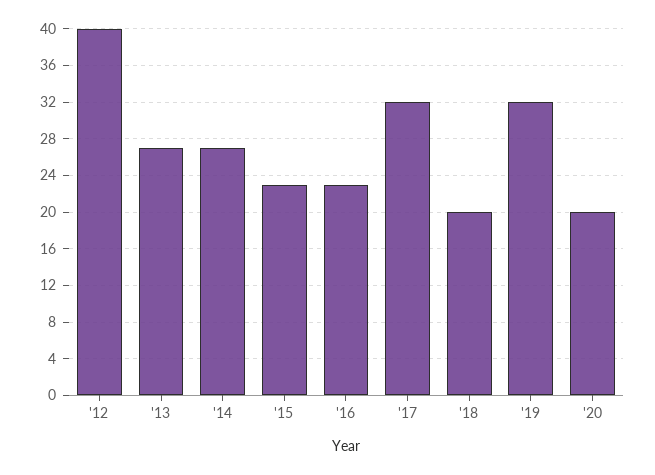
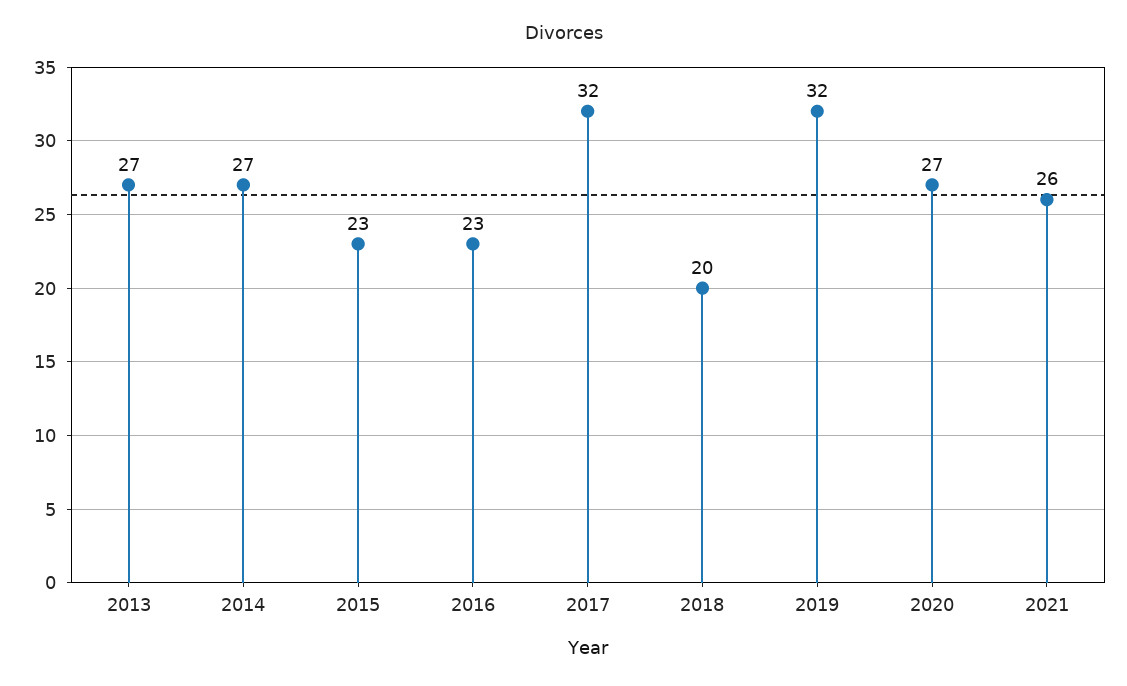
'12: 40 -> none
'20: 20 -> 27
2021: none -> 26

